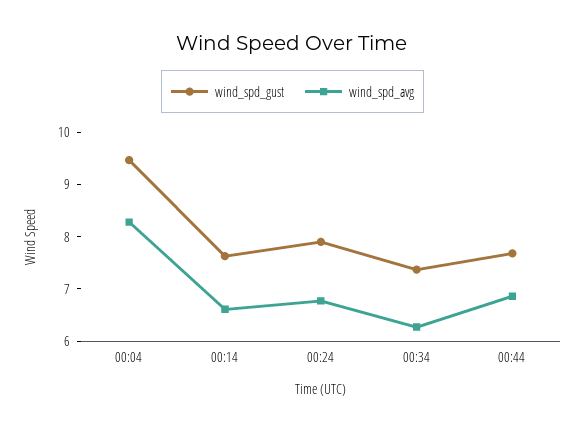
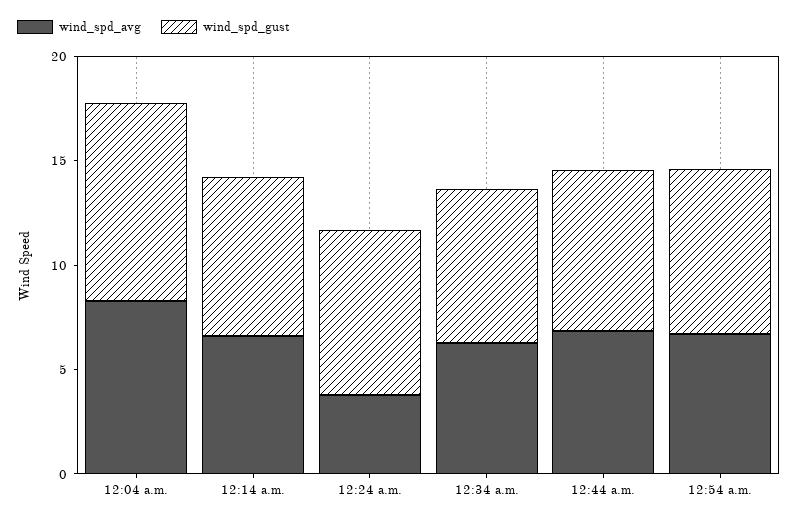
wind_spd_avg, 00:24: 6.8 -> 4
wind_spd_avg, 12:54 a.m.: none -> 7
wind_spd_gust, 12:54 a.m.: none -> 8

